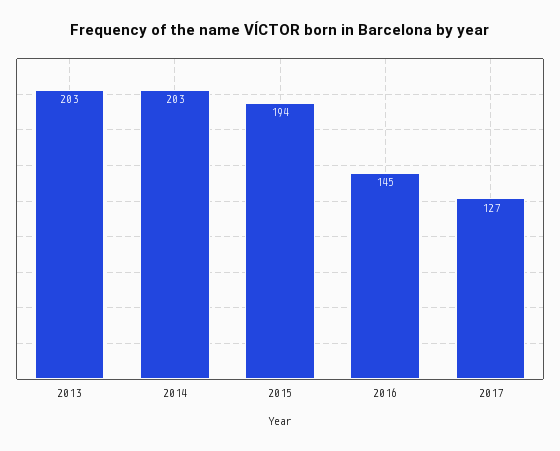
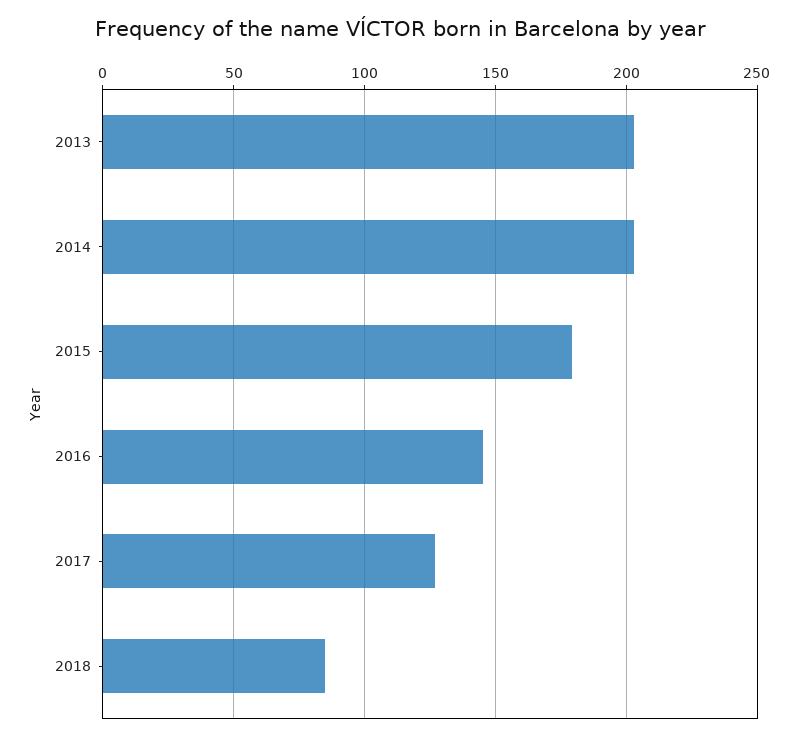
2015: 194 -> 180
2018: none -> 85

